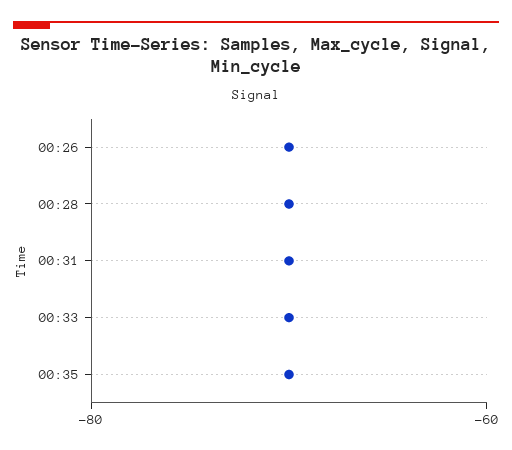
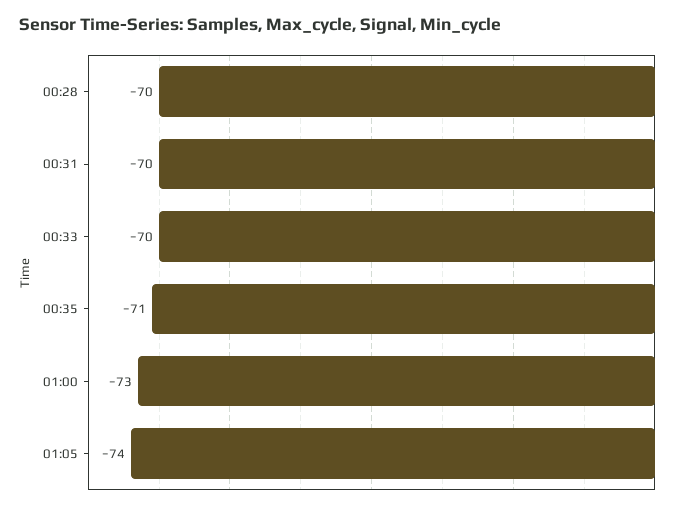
00:26: -70 -> none
00:35: -70 -> -71
01:00: none -> -73
01:05: none -> -74

